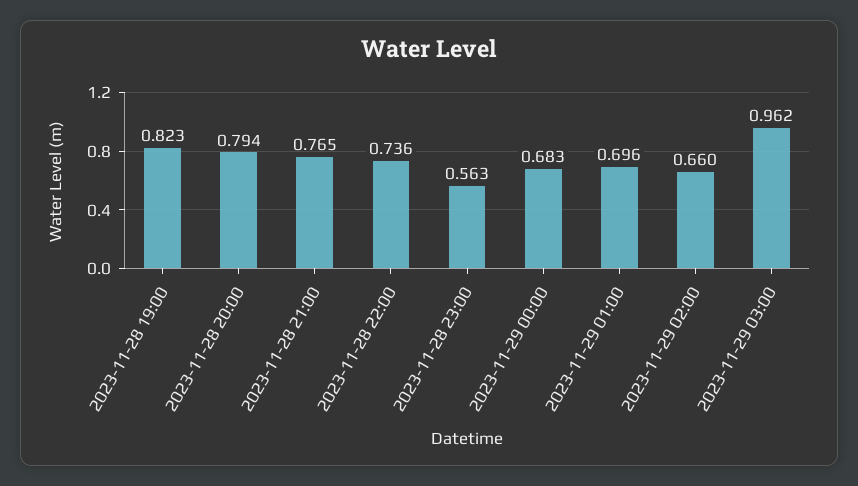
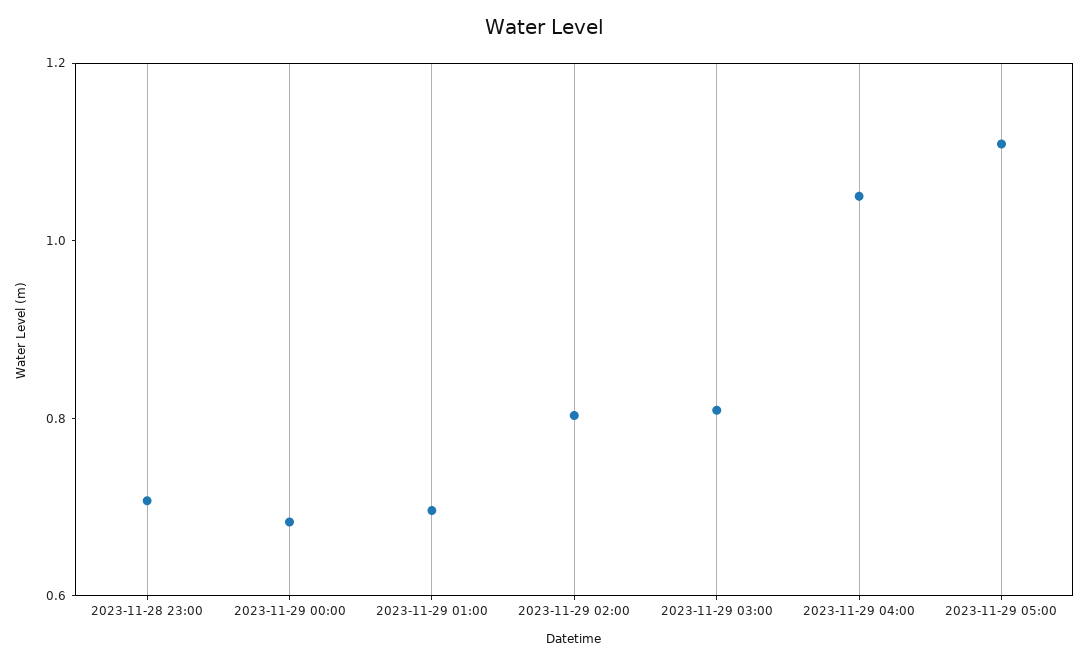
2023-11-28 19:00: 0.823 -> none
2023-11-28 20:00: 0.794 -> none
2023-11-28 21:00: 0.765 -> none
2023-11-28 22:00: 0.736 -> none
2023-11-28 23:00: 0.563 -> 0.7
2023-11-29 02:00: 0.66 -> 0.8
2023-11-29 03:00: 0.962 -> 0.8
2023-11-29 04:00: none -> 1.05
2023-11-29 05:00: none -> 1.1

